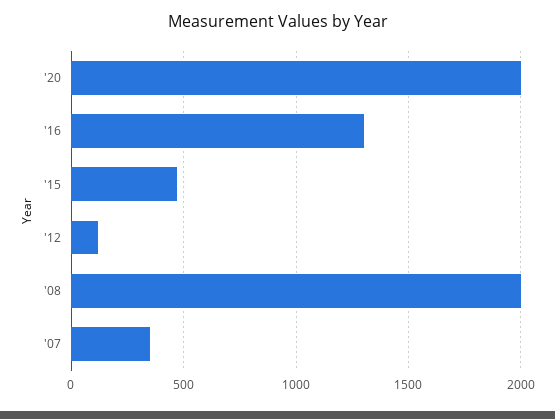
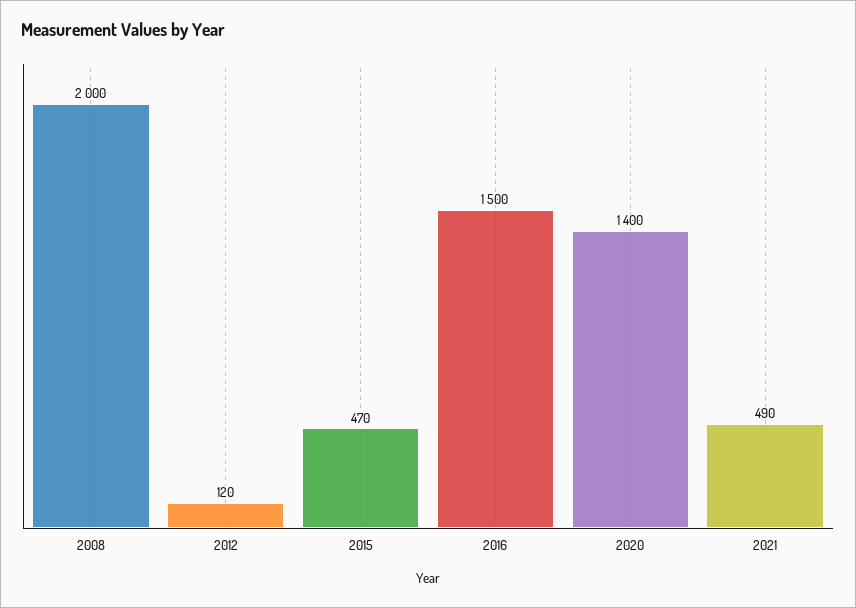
'20: 2000 -> 1400
'16: 1300 -> 1500
'07: 350 -> none
2021: none -> 490

